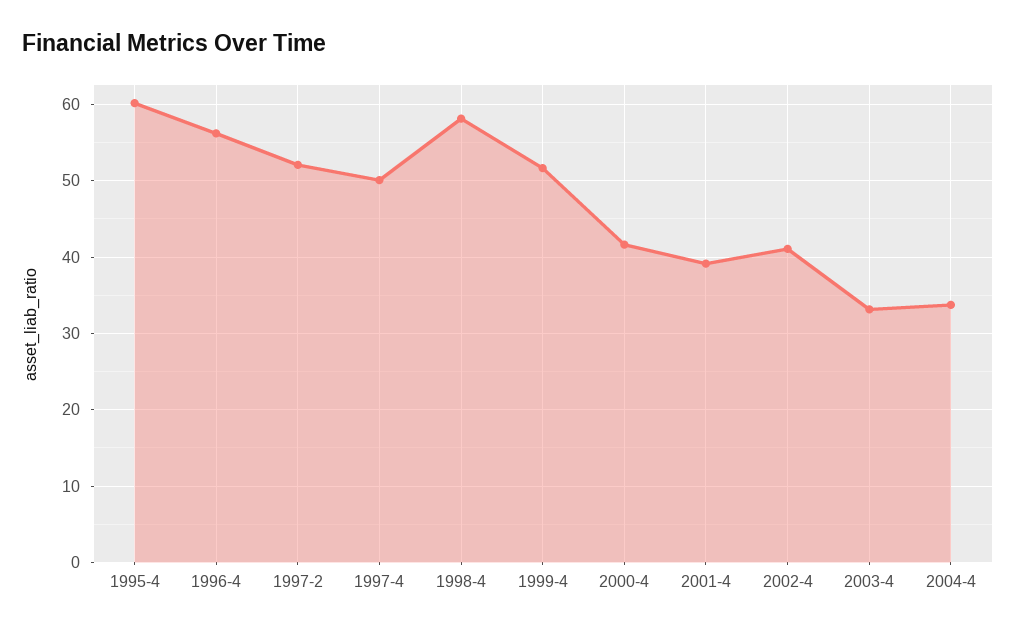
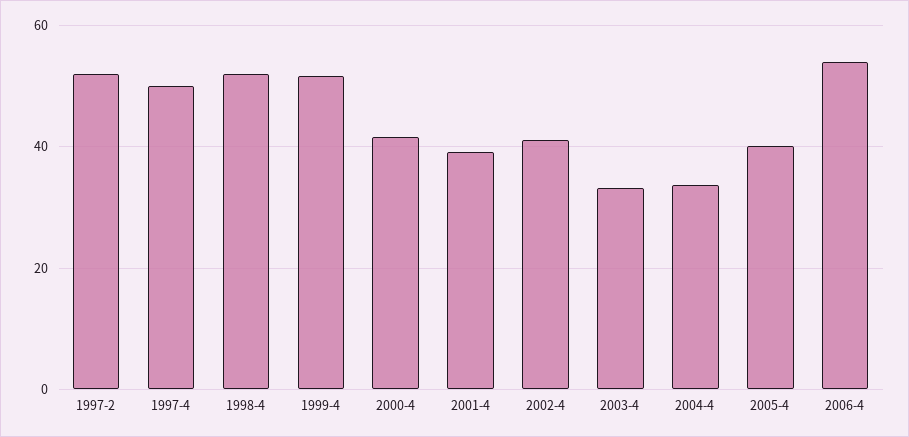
1995-4: 60 -> none
1996-4: 56 -> none
1998-4: 58 -> 52
2005-4: none -> 40
2006-4: none -> 54

